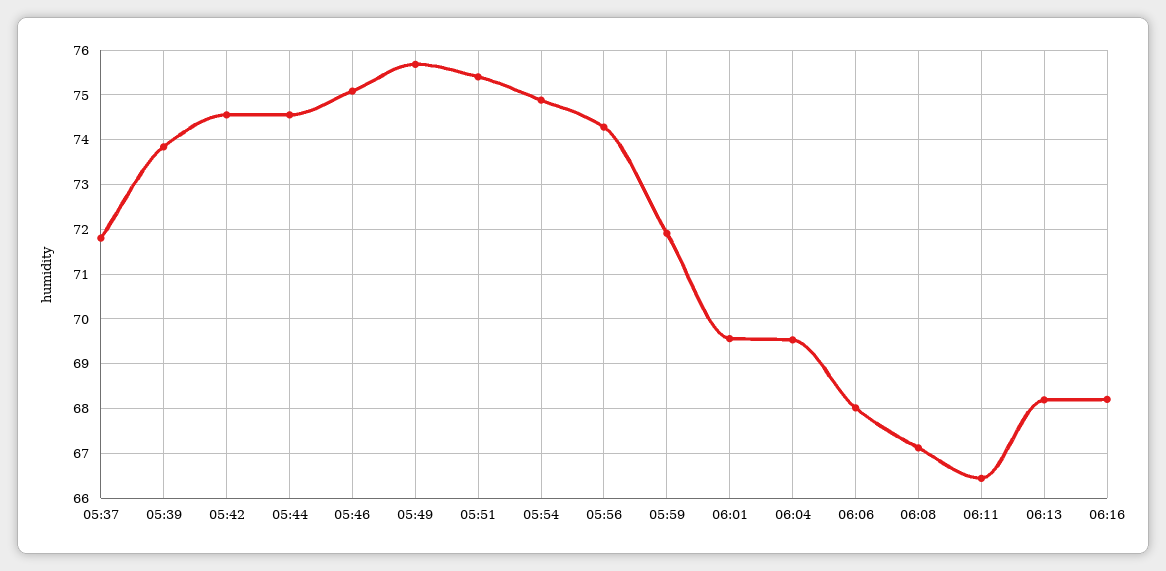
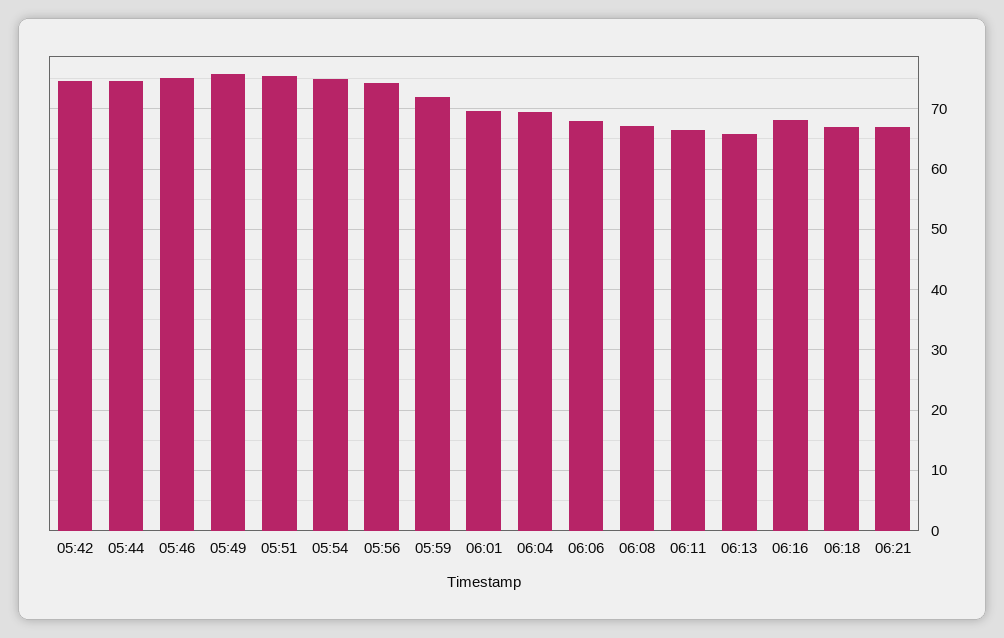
05:37: 71.8 -> none
05:39: 73.8 -> none
06:13: 68.2 -> 66
06:18: none -> 67
06:21: none -> 67

